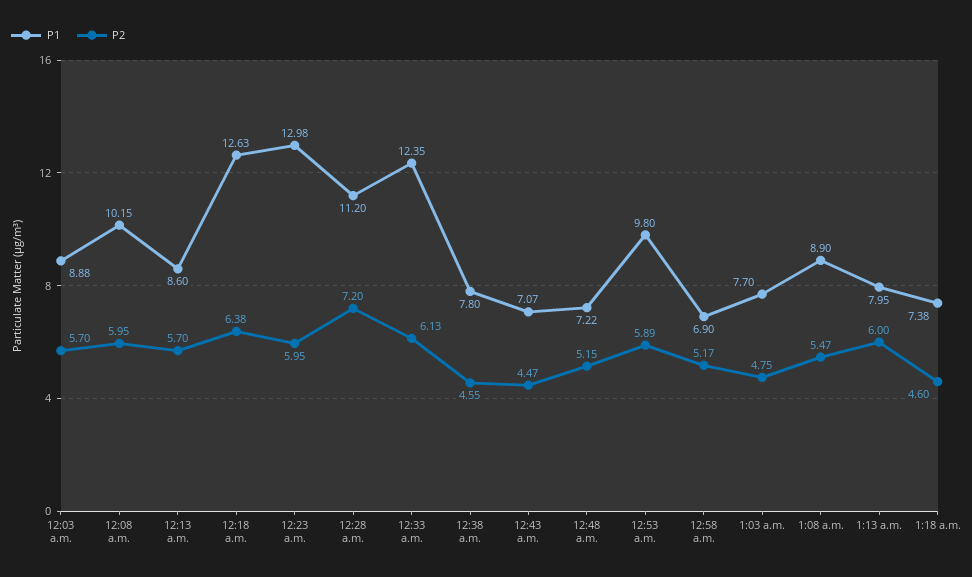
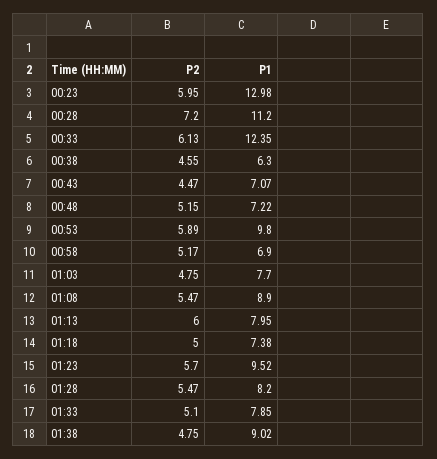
P1, 12:03 a.m.: 8.88 -> none
P2, 12:03 a.m.: 5.7 -> none
P1, 12:08 a.m.: 10.15 -> none
P2, 12:08 a.m.: 5.95 -> none
P1, 12:13 a.m.: 8.6 -> none
P2, 12:13 a.m.: 5.7 -> none
P1, 12:18 a.m.: 12.63 -> none
P2, 12:18 a.m.: 6.38 -> none
P1, 12:38 a.m.: 7.8 -> 6.3
P2, 1:18 a.m.: 4.6 -> 5
P2, 01:23: none -> 5.7
P1, 01:23: none -> 9.52
P2, 01:28: none -> 5.47
P1, 01:28: none -> 8.2
P2, 01:33: none -> 5.1
P1, 01:33: none -> 7.85
P2, 01:38: none -> 4.75
P1, 01:38: none -> 9.02

